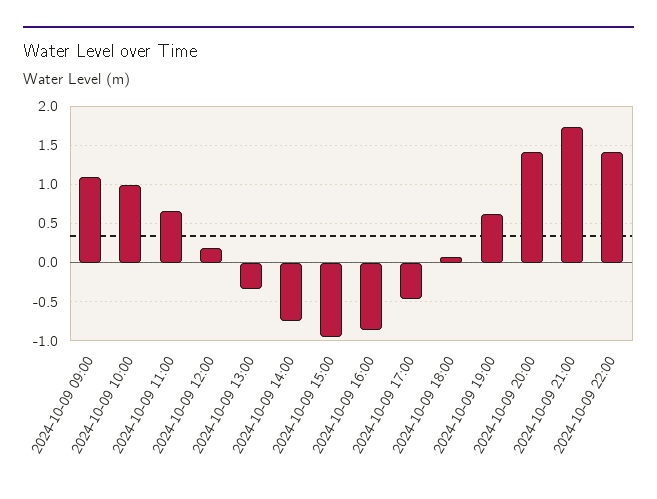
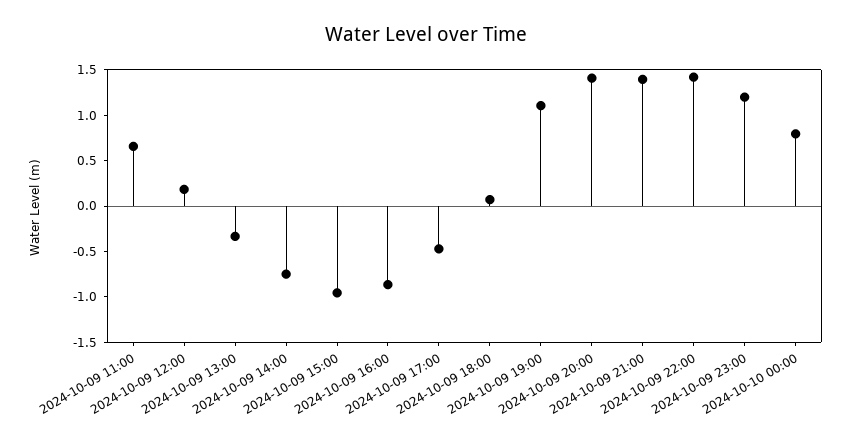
2024-10-09 09:00: 1.1 -> none
2024-10-09 10:00: 1 -> none
2024-10-09 19:00: 0.6 -> 1.1
2024-10-09 21:00: 1.7 -> 1.4
2024-10-09 23:00: none -> 1.2
2024-10-10 00:00: none -> 0.8

